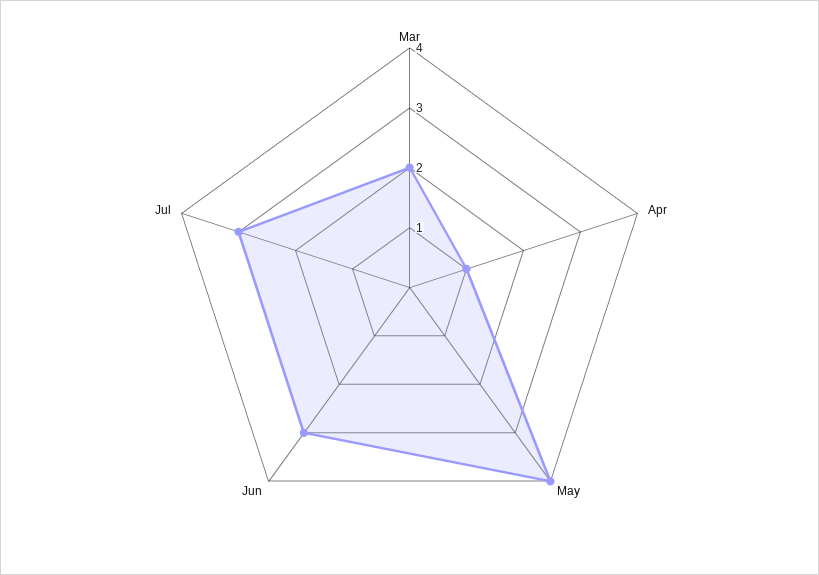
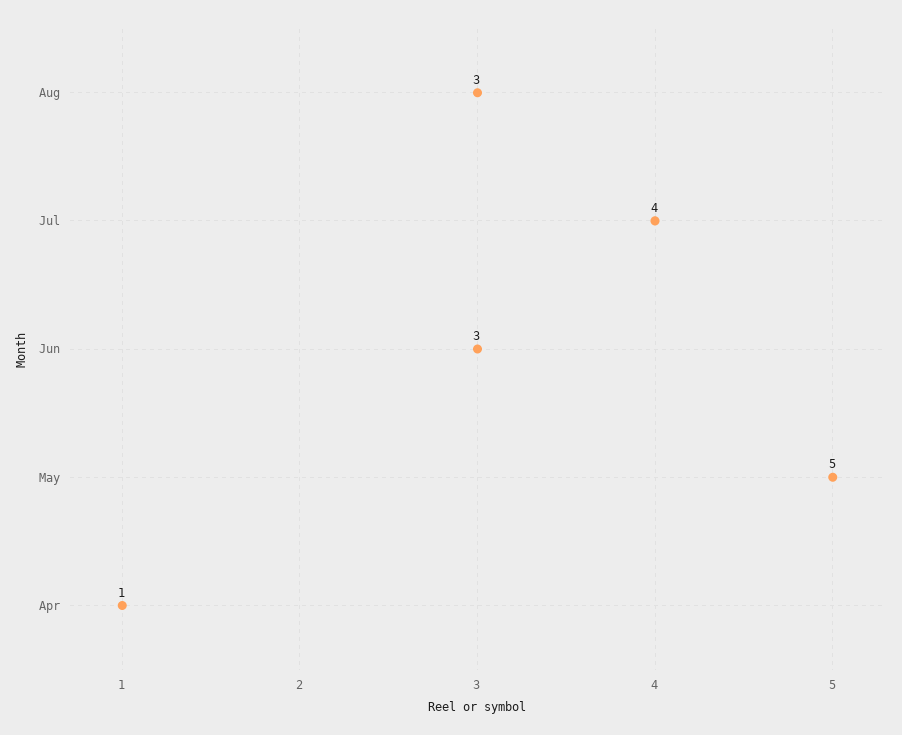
Mar: 2 -> none
May: 4 -> 5
Jul: 3 -> 4
Aug: none -> 3

